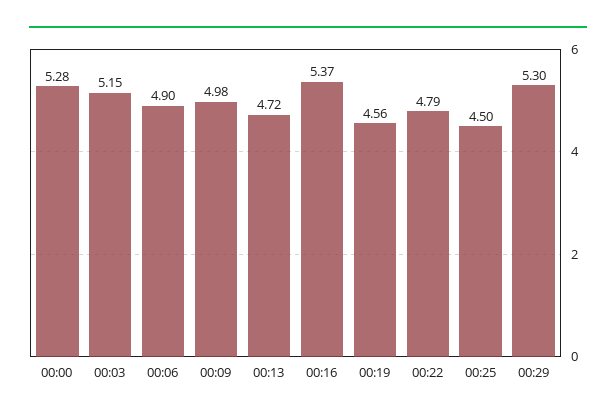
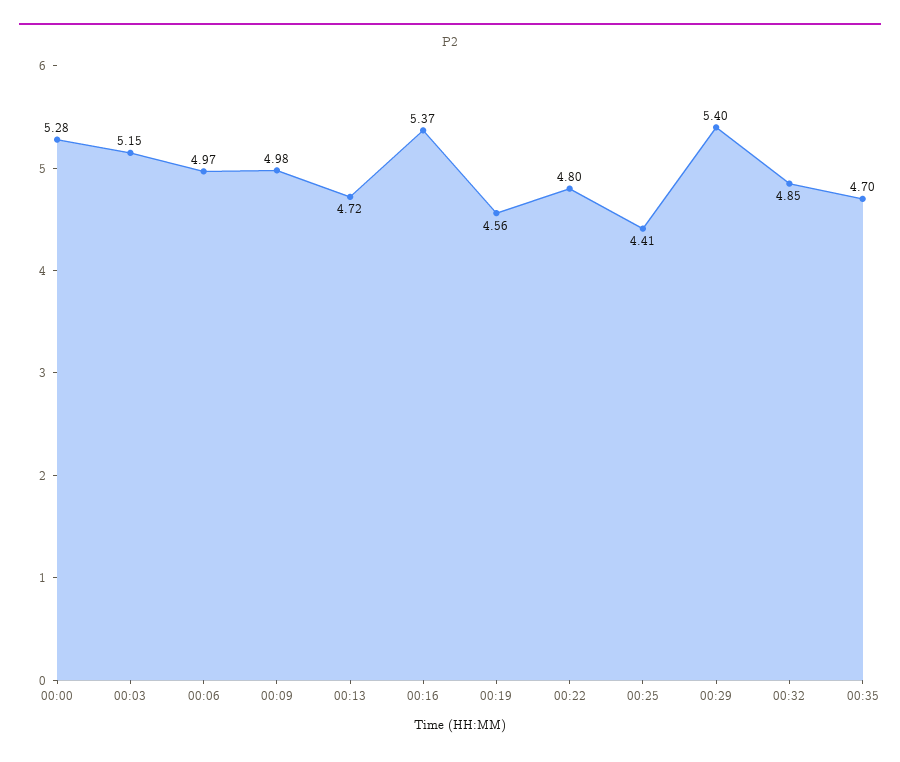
00:06: 4.9 -> 4.97
00:22: 4.79 -> 4.8
00:25: 4.5 -> 4.41
00:29: 5.3 -> 5.4
00:32: none -> 4.85
00:35: none -> 4.7

